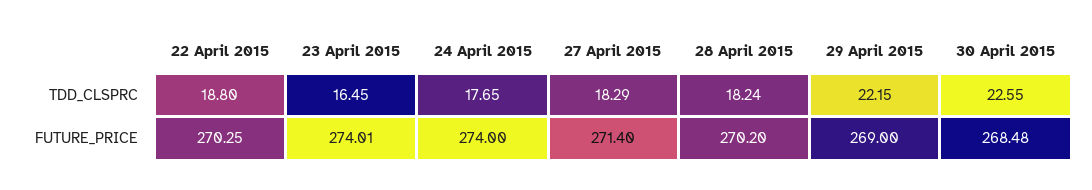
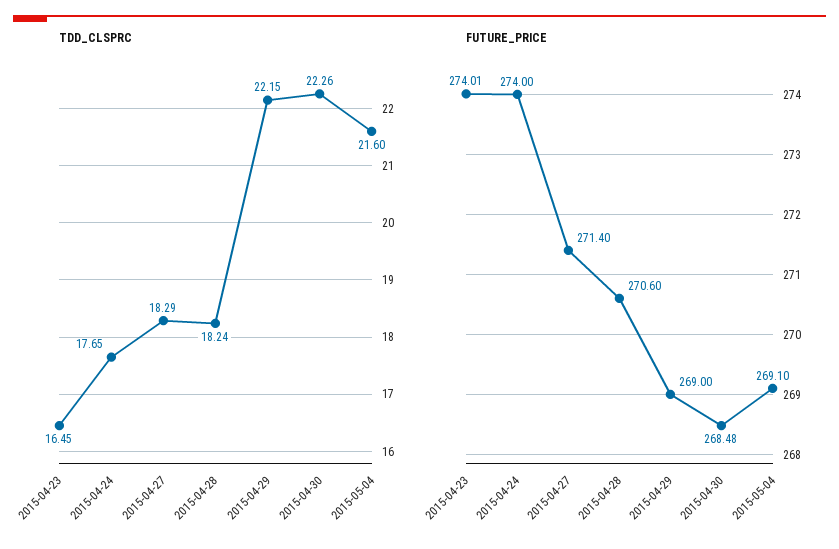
TDD_CLSPRC, 22 April 2015: 18.8 -> none
TDD_CLSPRC, 30 April 2015: 22.55 -> 22.26
FUTURE_PRICE, 22 April 2015: 270.25 -> none
FUTURE_PRICE, 28 April 2015: 270.2 -> 270.6
TDD_CLSPRC, 2015-05-04: none -> 21.6
FUTURE_PRICE, 2015-05-04: none -> 269.1

